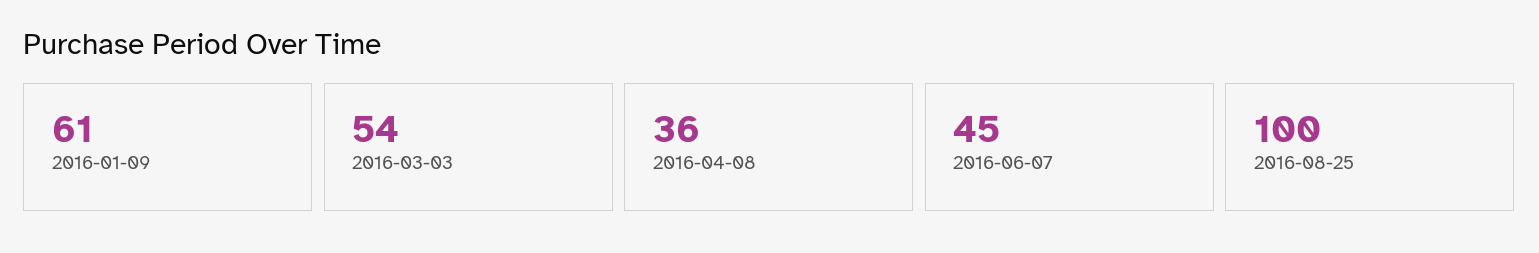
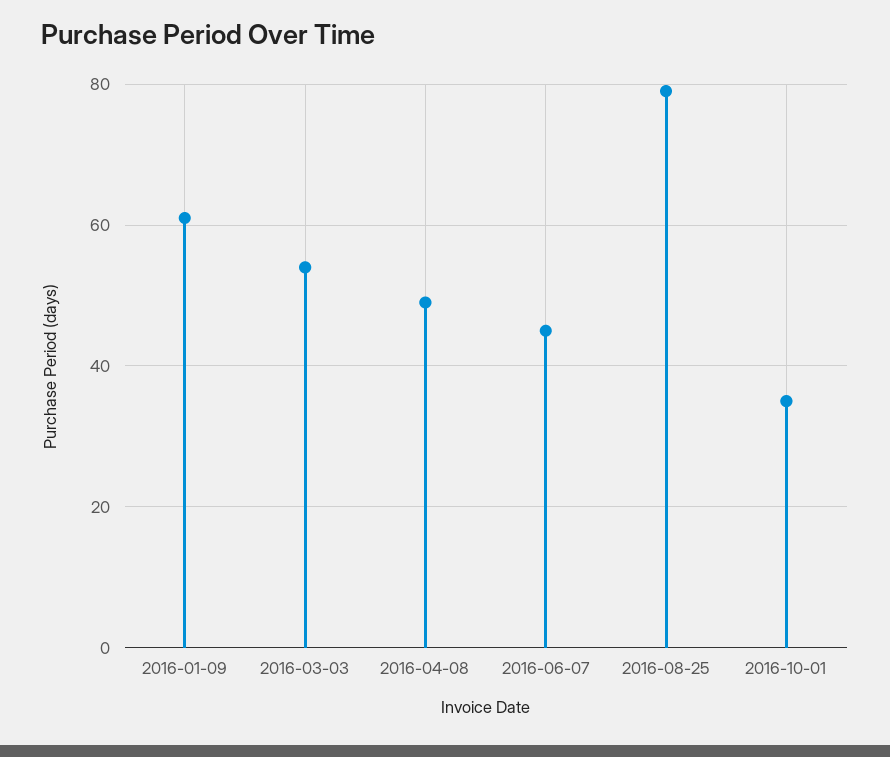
2016-04-08: 36 -> 50
2016-08-25: 100 -> 80
2016-10-01: none -> 35

